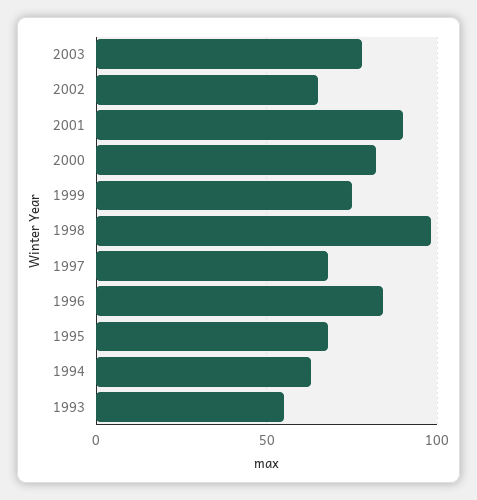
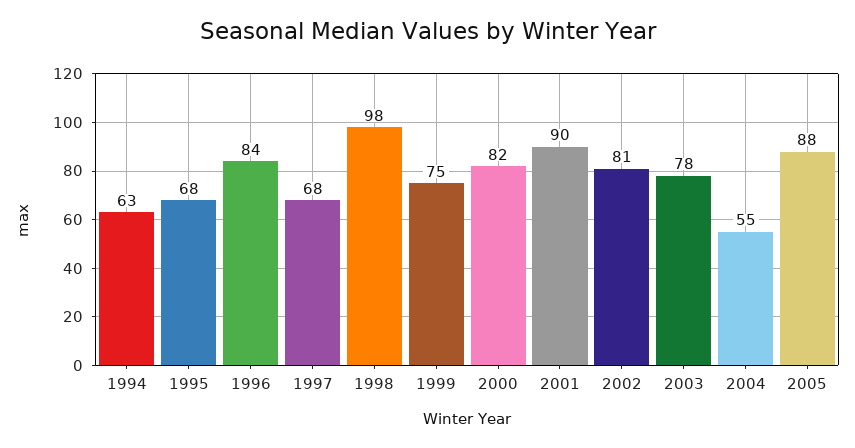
2002: 65 -> 81
1993: 55 -> none
2004: none -> 55
2005: none -> 88

